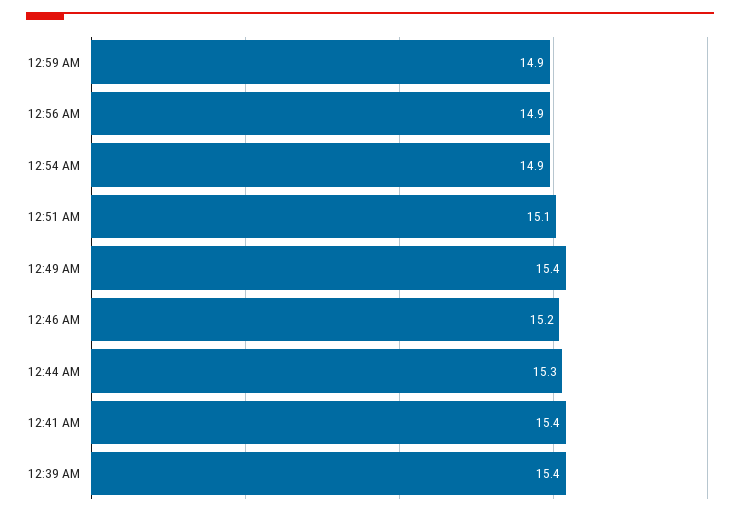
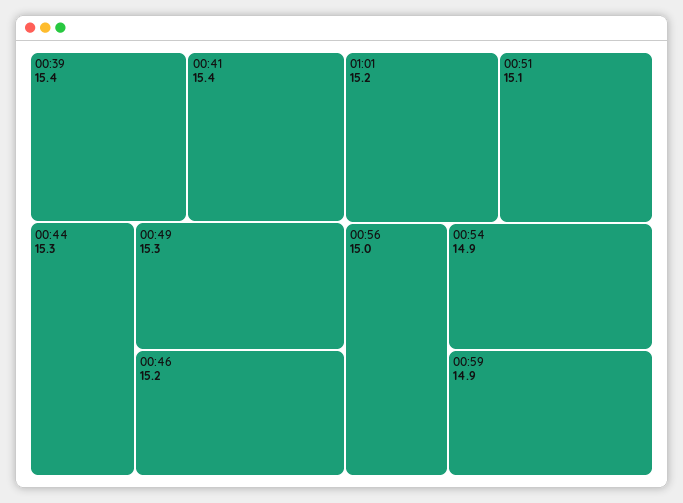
12:56 AM: 14.9 -> 15
12:49 AM: 15.4 -> 15.3
01:01: none -> 15.2

